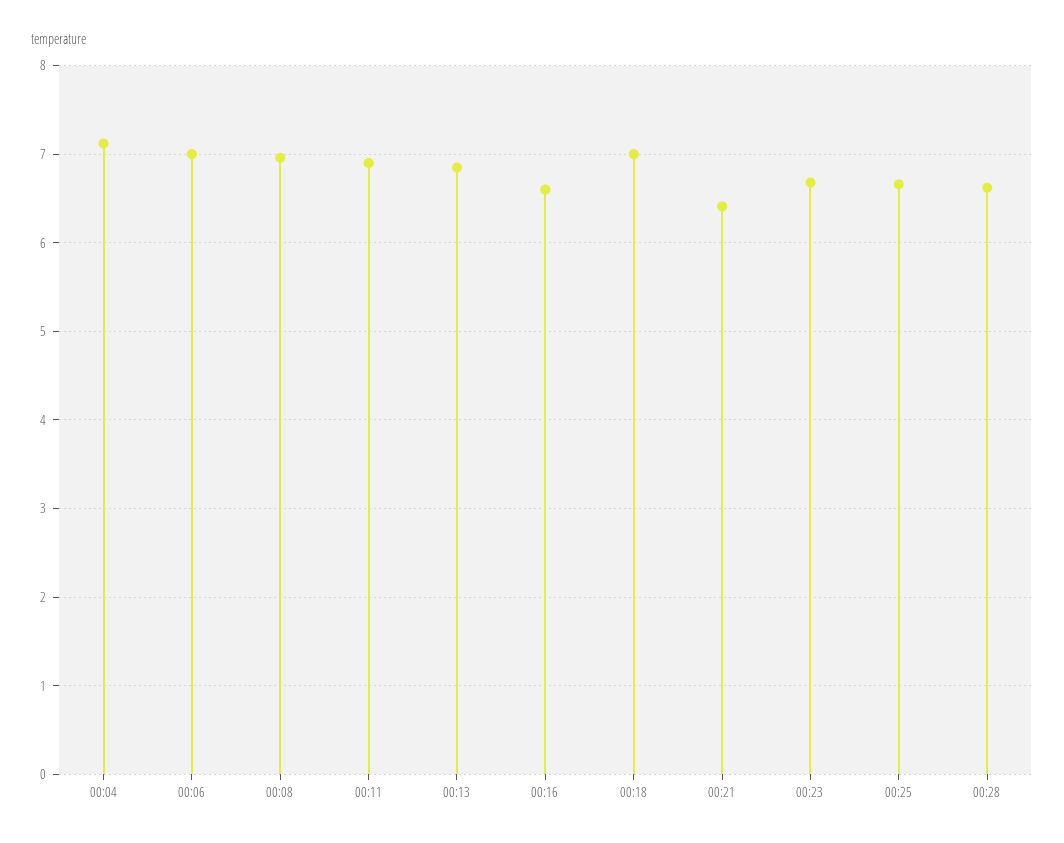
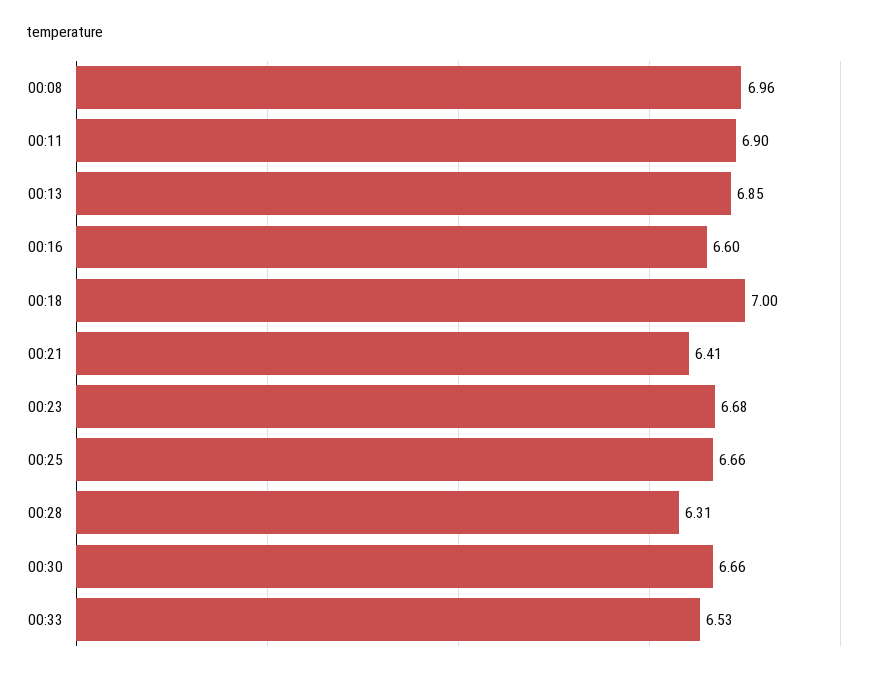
00:04: 7.1 -> none
00:06: 7 -> none
00:28: 6.6 -> 6.31
00:30: none -> 6.66
00:33: none -> 6.53

